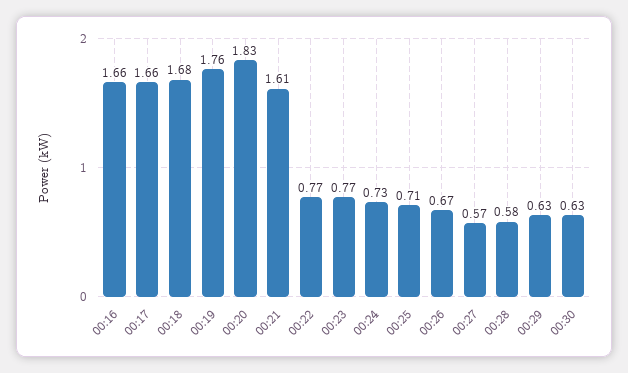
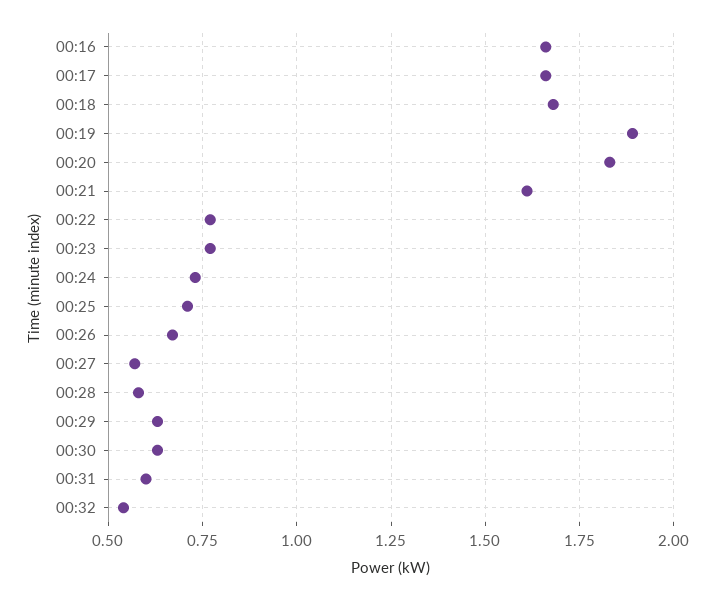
00:19: 1.76 -> 1.9
00:31: none -> 0.6
00:32: none -> 0.55

